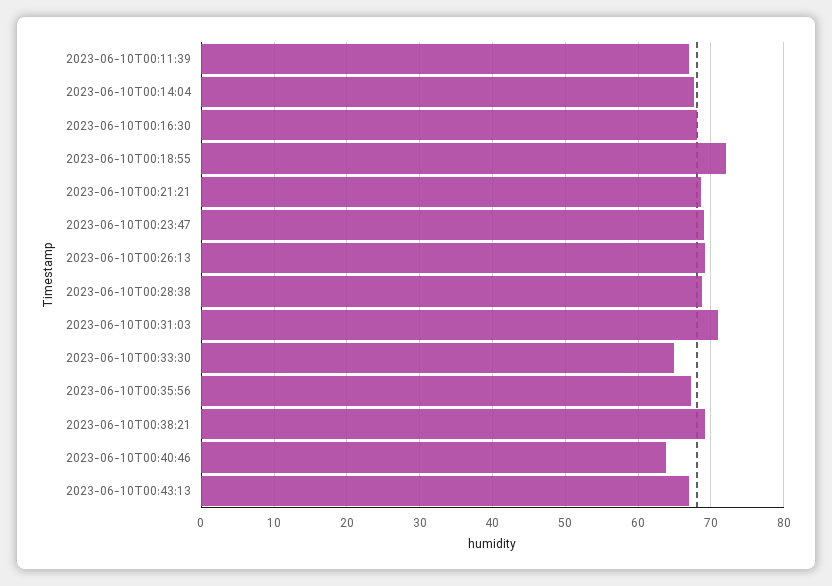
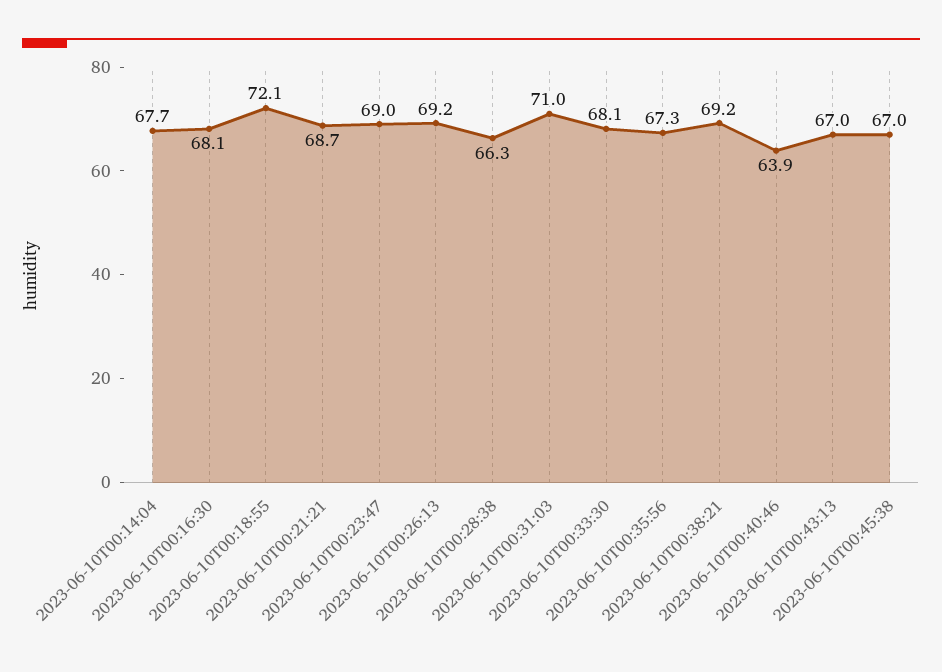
2023-06-10T00:11:39: 67 -> none
2023-06-10T00:28:38: 69 -> 66.3
2023-06-10T00:33:30: 65 -> 68.1
2023-06-10T00:45:38: none -> 67

